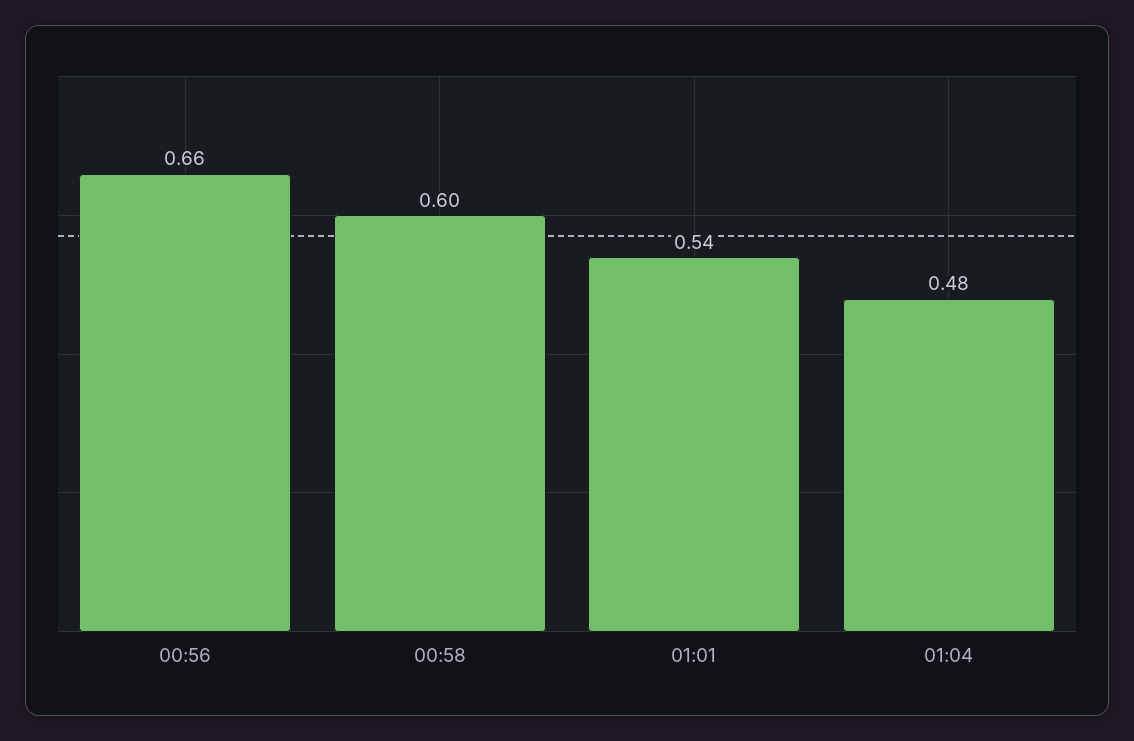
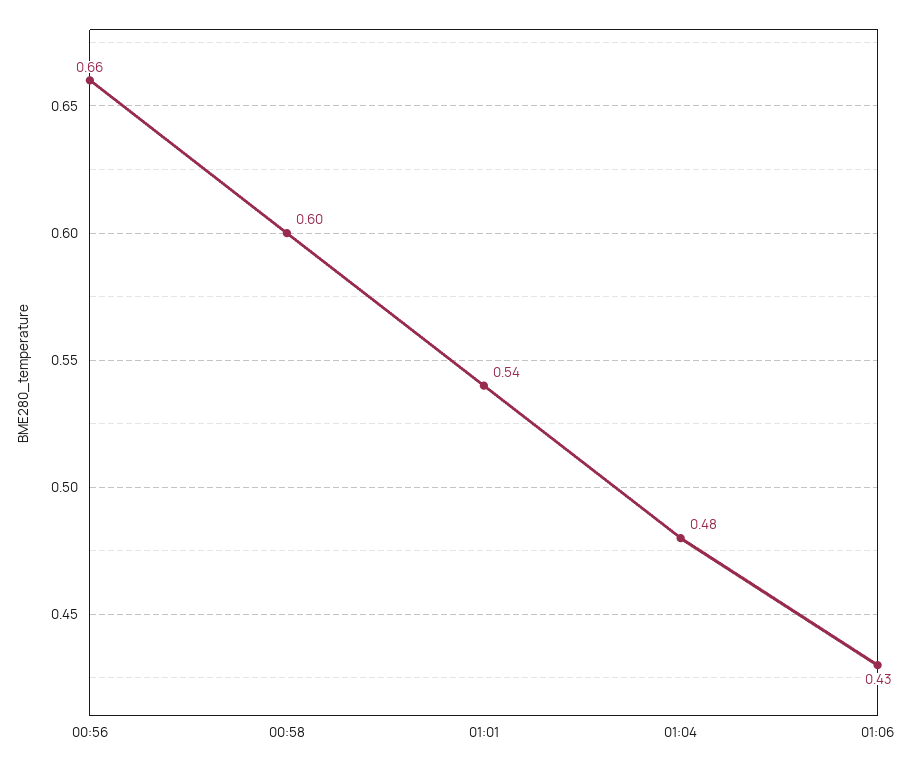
01:06: none -> 0.43

